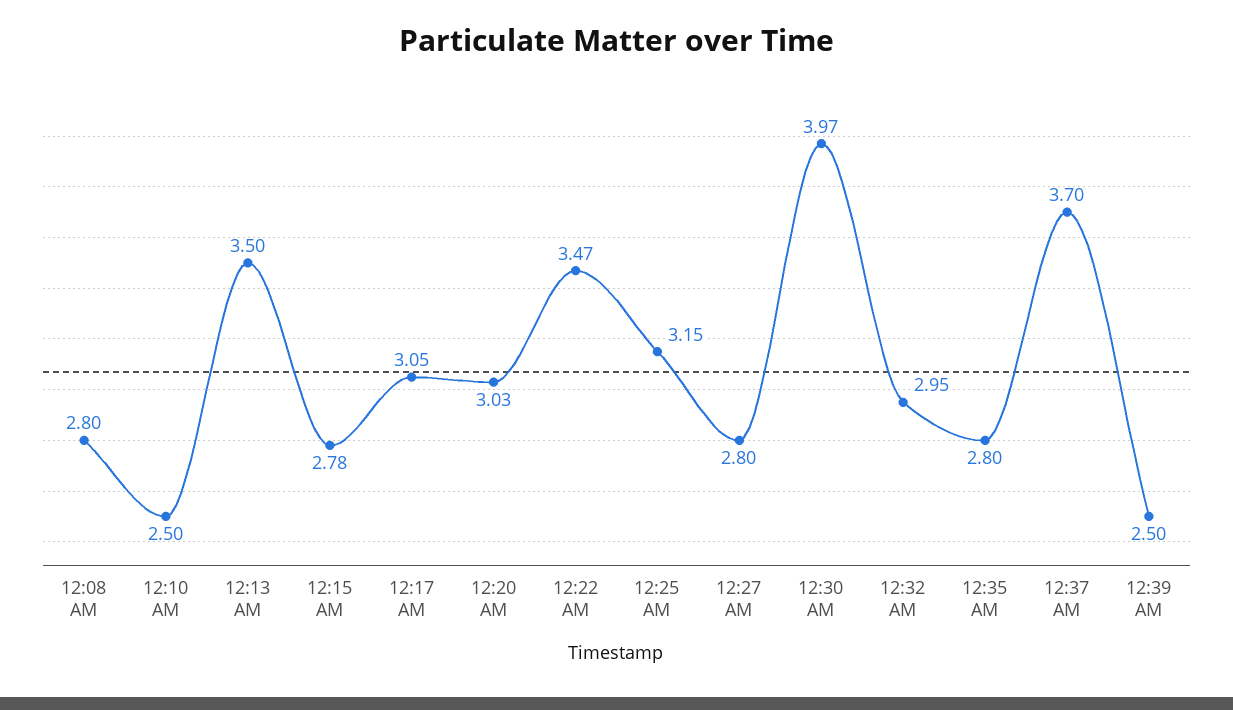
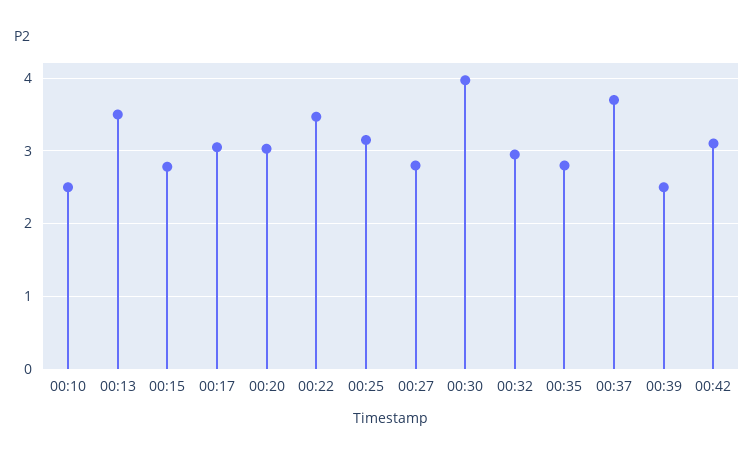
12:08 AM: 2.8 -> none
00:42: none -> 3.1

